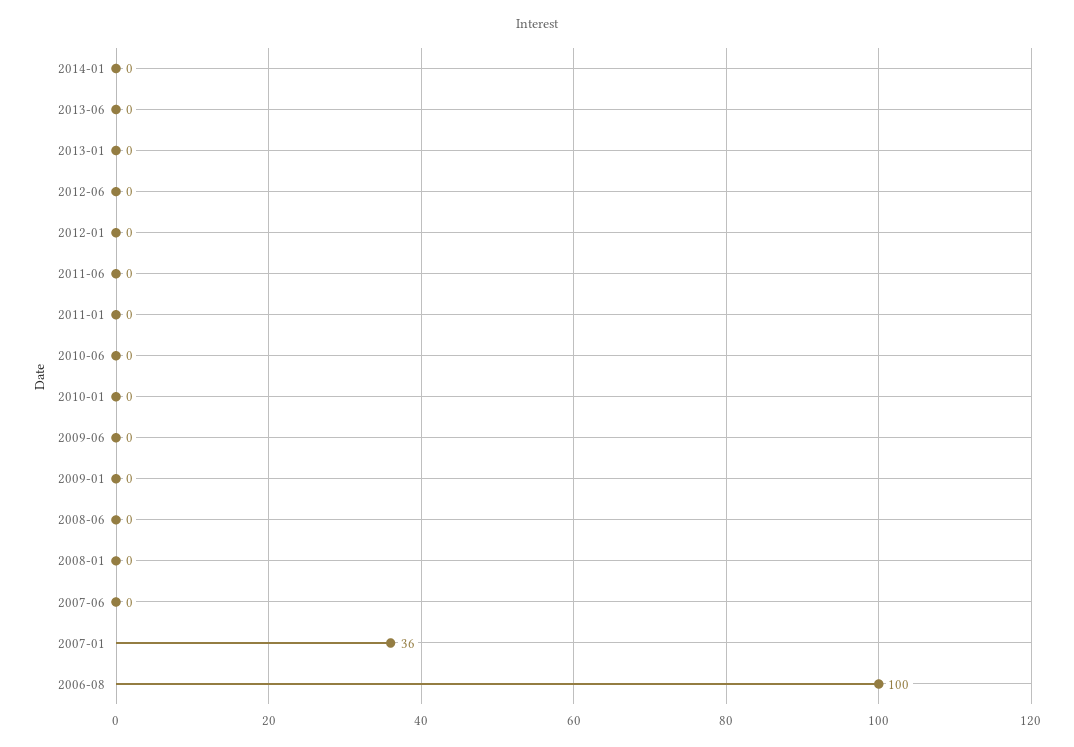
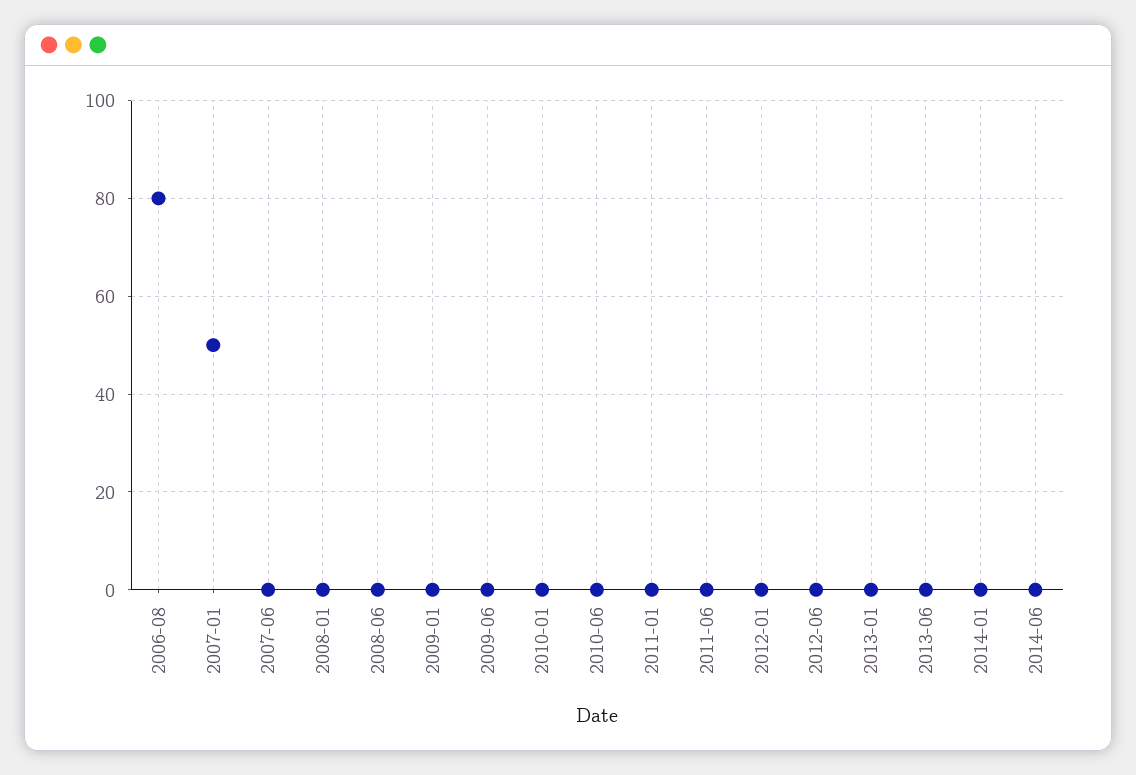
2007-01: 36 -> 50
2006-08: 100 -> 80
2014-06: none -> 0

